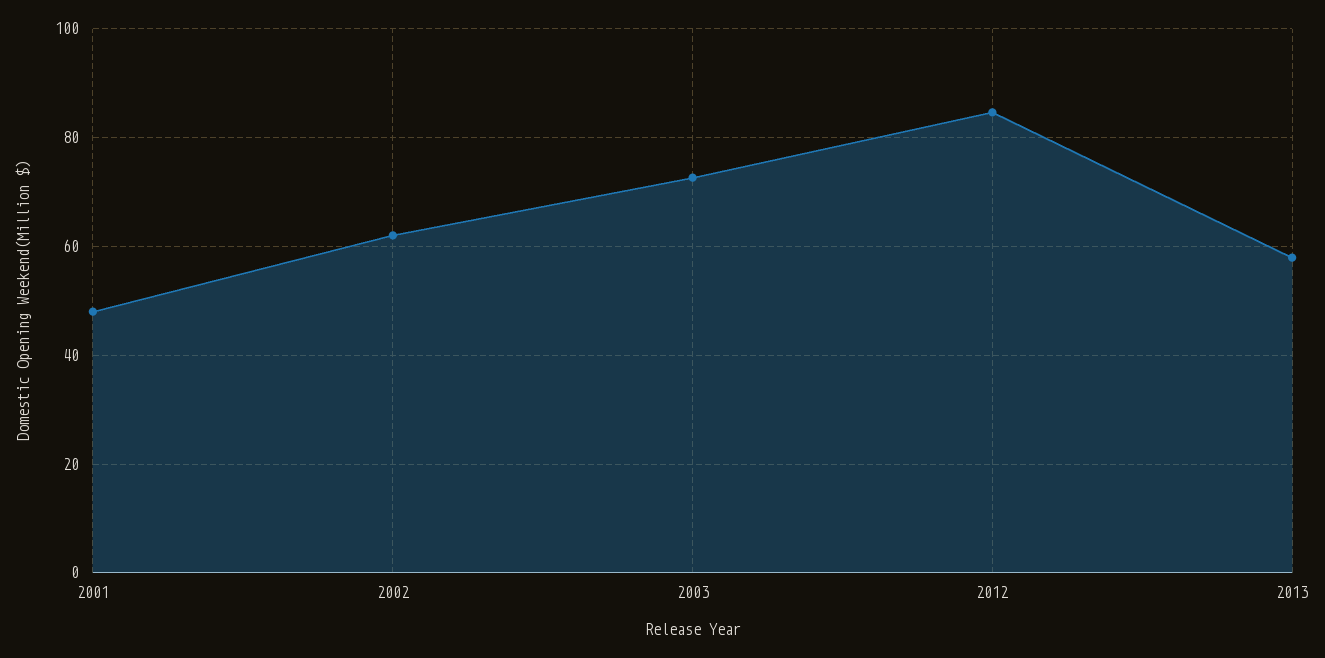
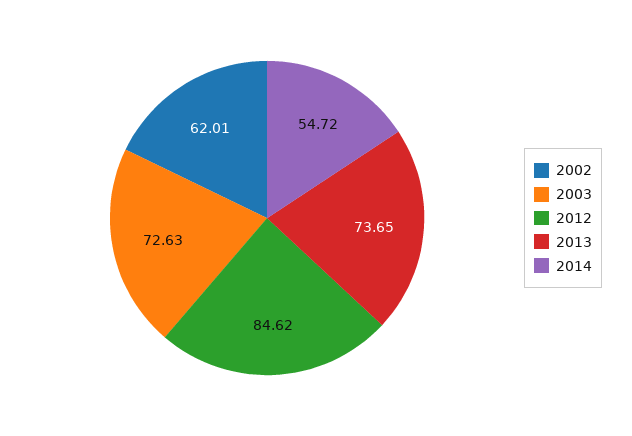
2001: 48 -> none
2013: 58 -> 73.65
2014: none -> 54.72

